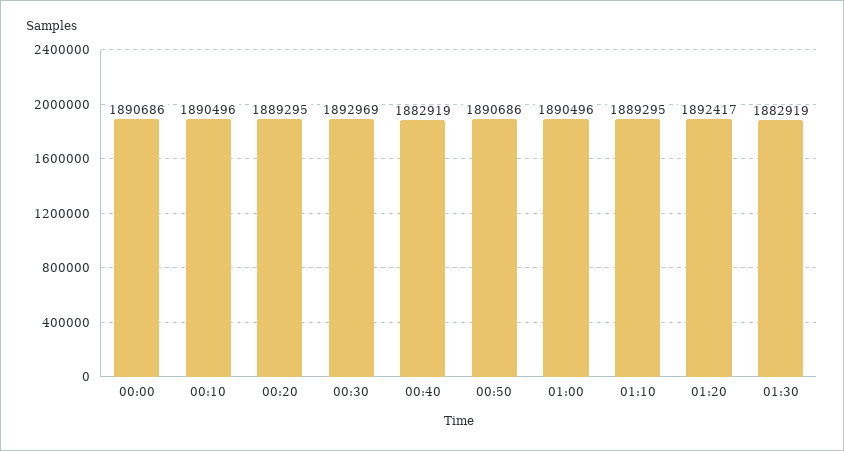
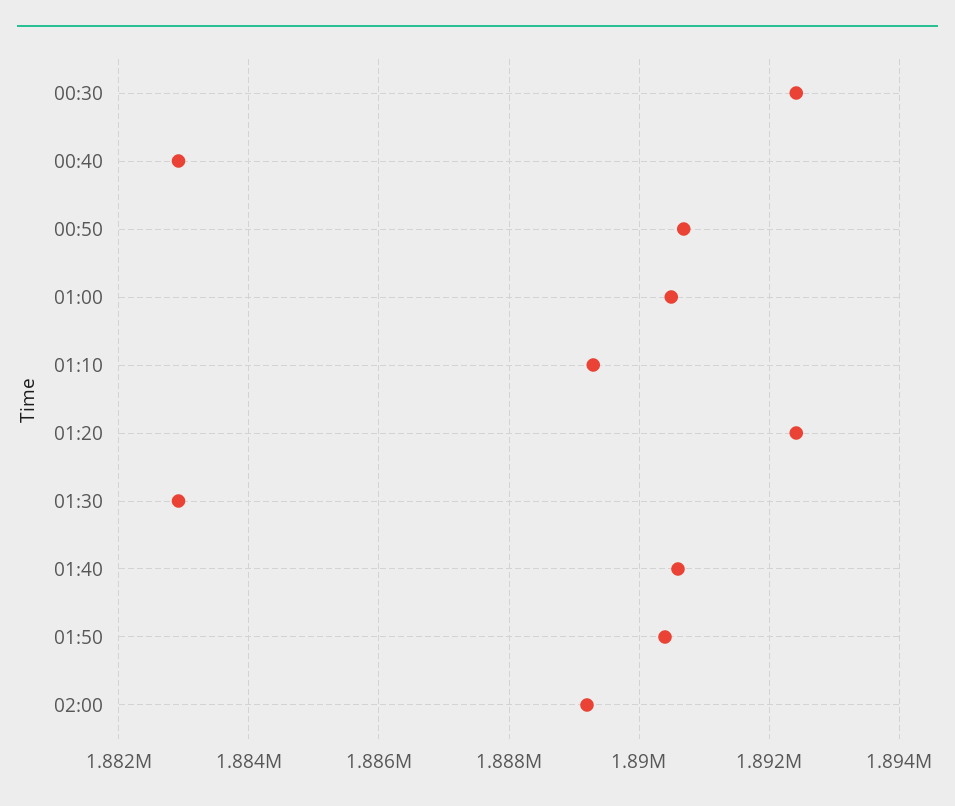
00:00: 1890686 -> none
00:10: 1890496 -> none
00:20: 1889295 -> none
00:30: 1892969 -> 1892400
01:40: none -> 1890600
01:50: none -> 1890400
02:00: none -> 1889200

